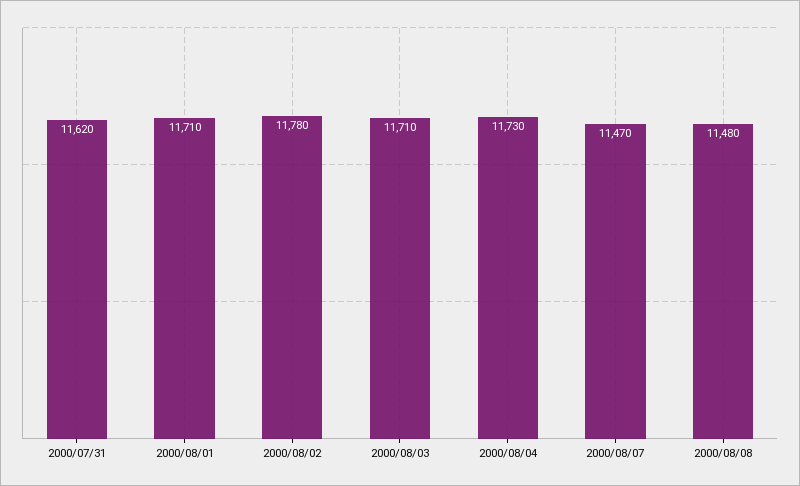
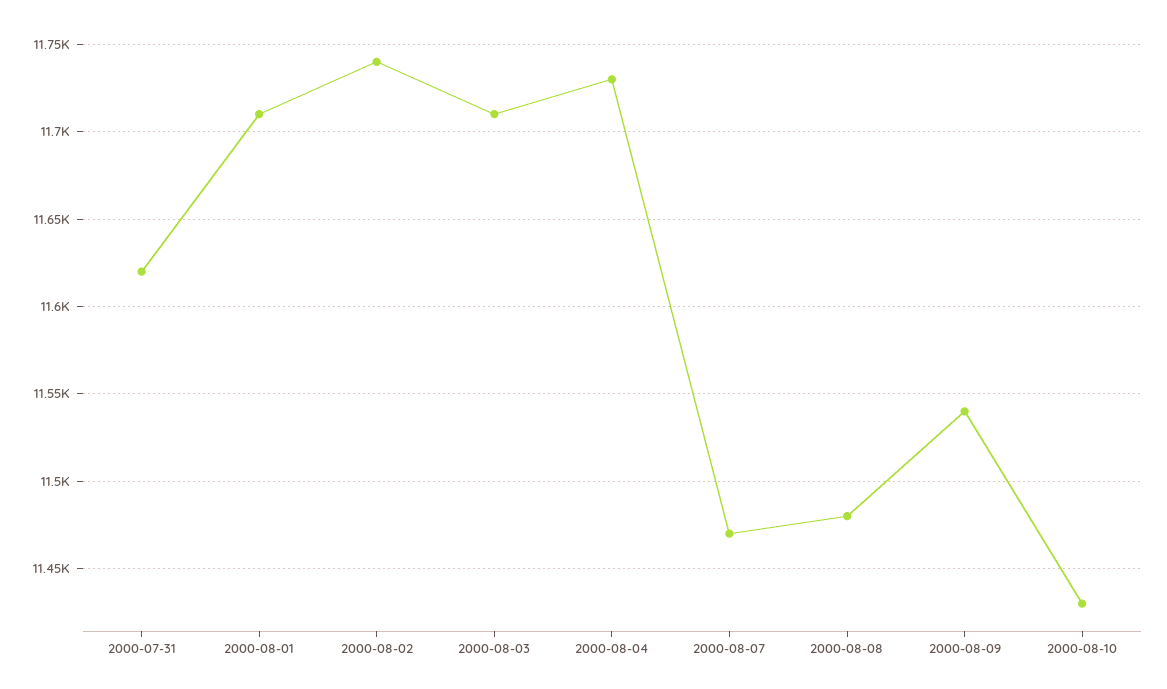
2000/08/02: 11780 -> 11740
2000-08-09: none -> 11540
2000-08-10: none -> 11430

